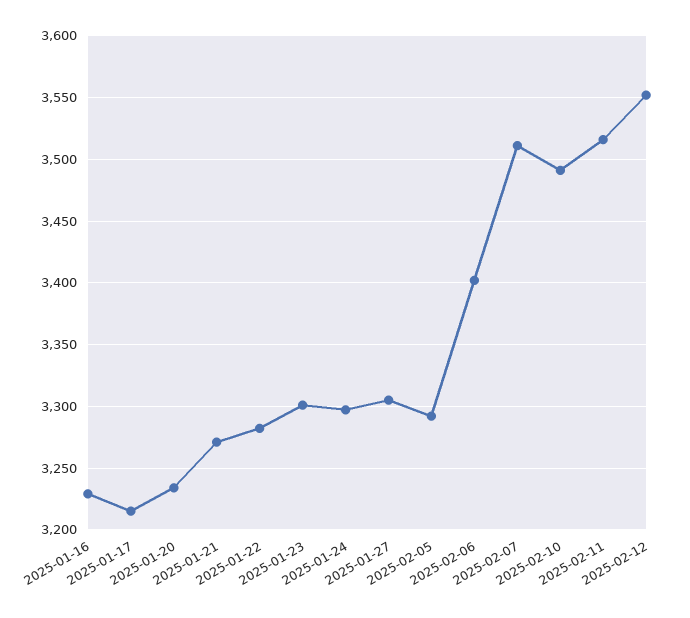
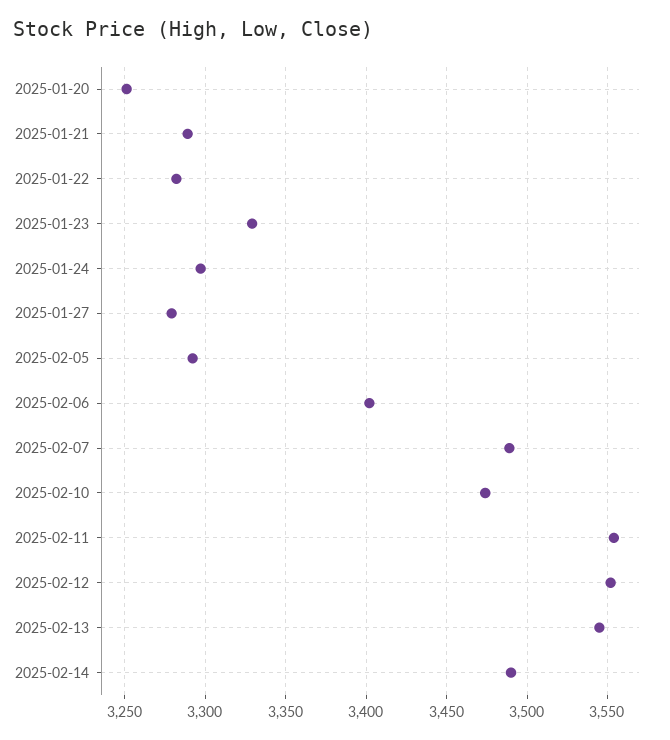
2025-01-16: 3230 -> none
2025-01-17: 3215 -> none
2025-01-20: 3235 -> 3250
2025-01-21: 3270 -> 3290
2025-01-23: 3300 -> 3330
2025-01-27: 3305 -> 3280
2025-02-07: 3510 -> 3490
2025-02-10: 3490 -> 3475
2025-02-11: 3515 -> 3555
2025-02-13: none -> 3545
2025-02-14: none -> 3490

